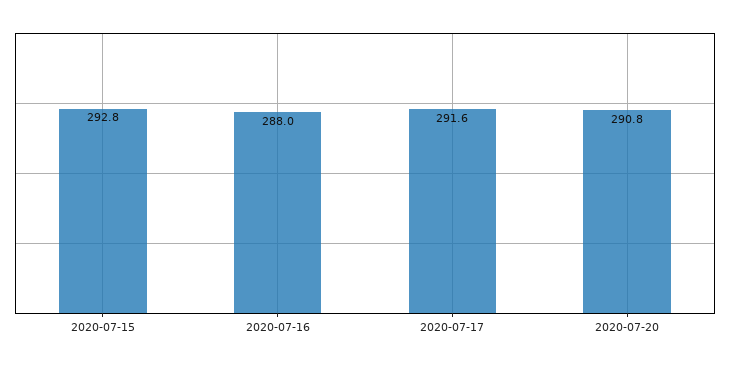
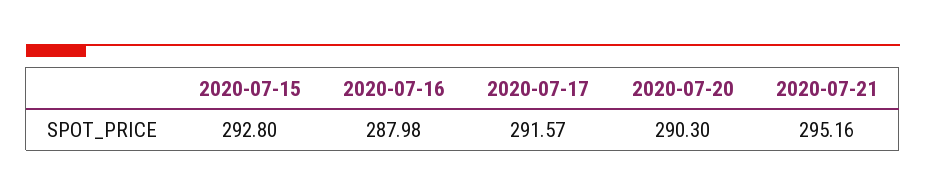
2020-07-20: 290.8 -> 290.3
2020-07-21: none -> 295.16

